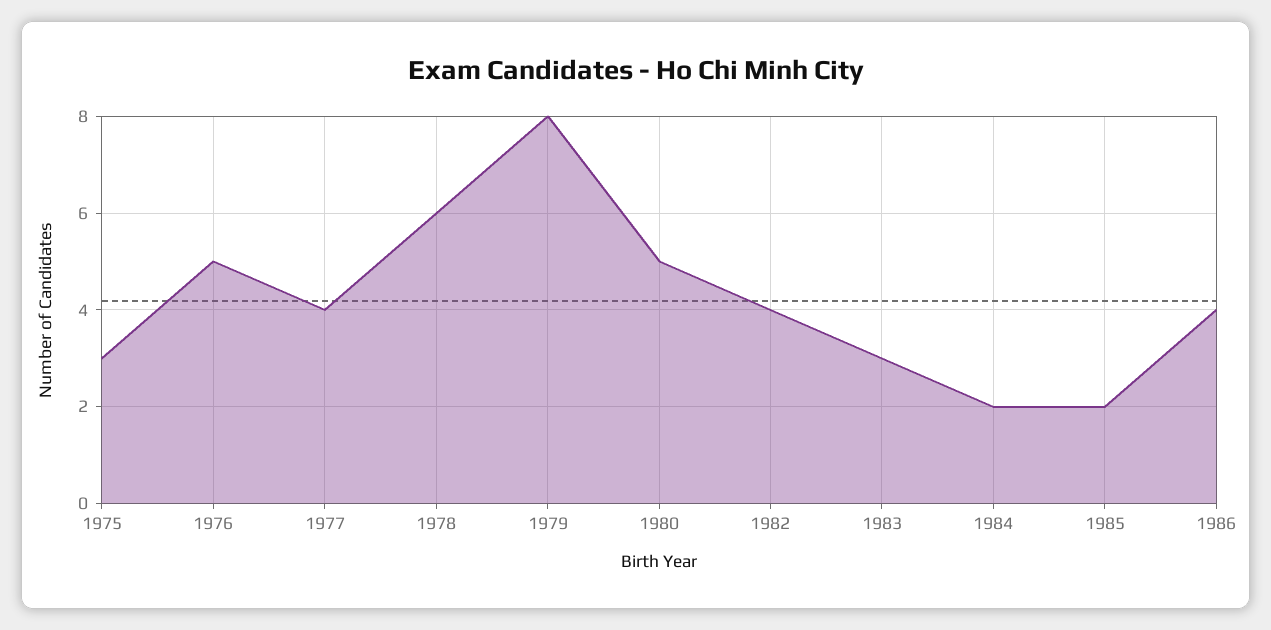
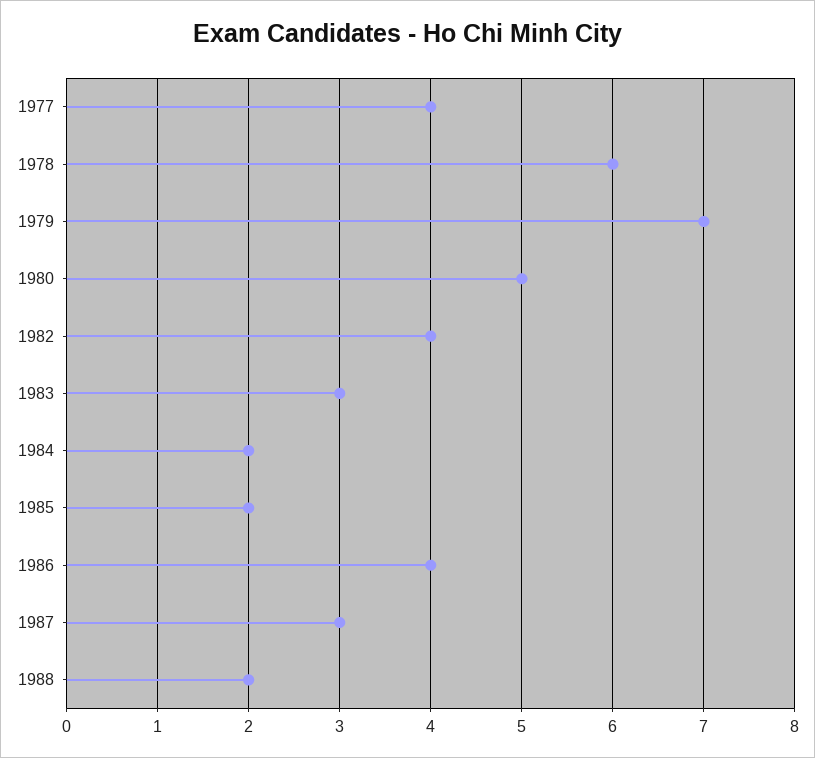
1975: 3 -> none
1976: 5 -> none
1979: 8 -> 7
1987: none -> 3
1988: none -> 2

